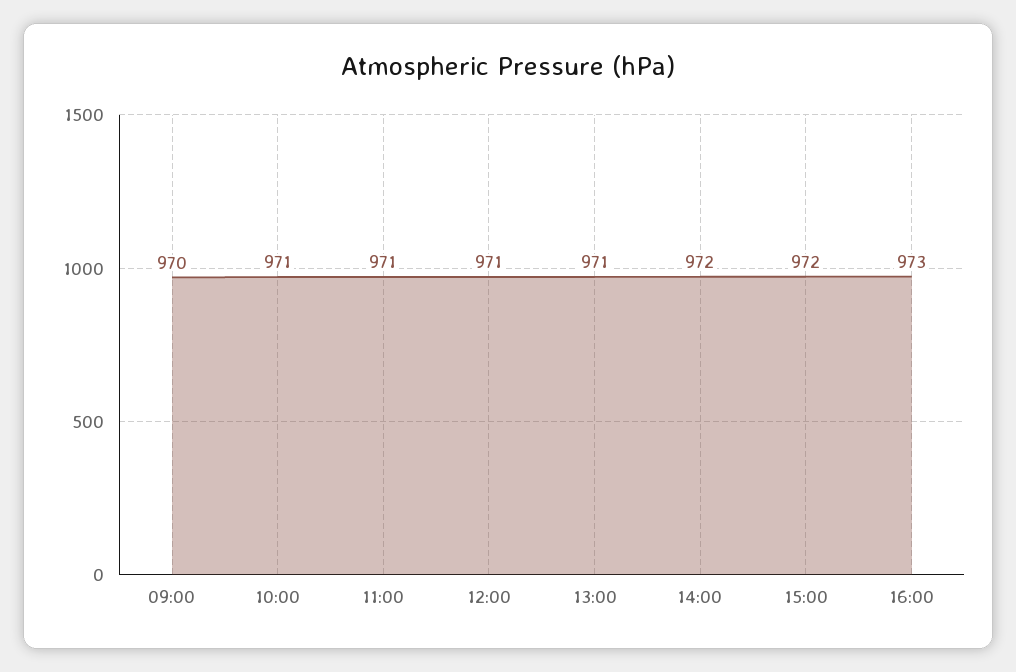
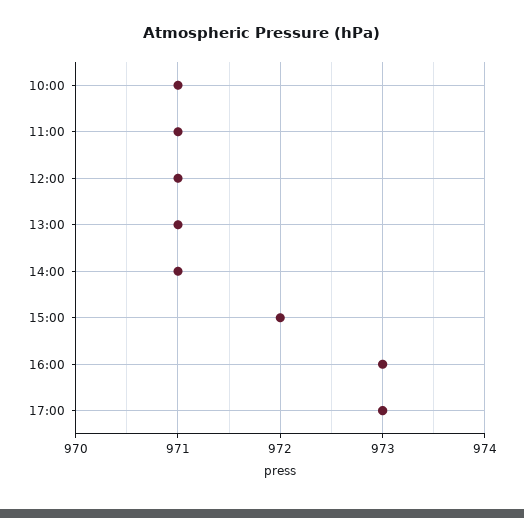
09:00: 970 -> none
14:00: 972 -> 971
17:00: none -> 973

